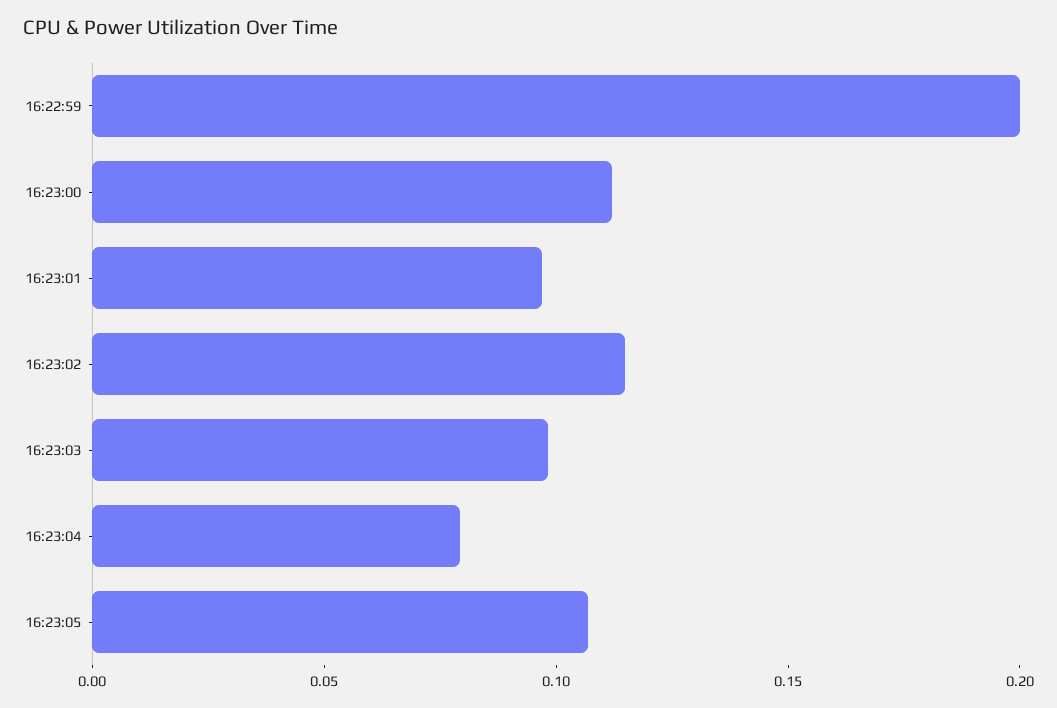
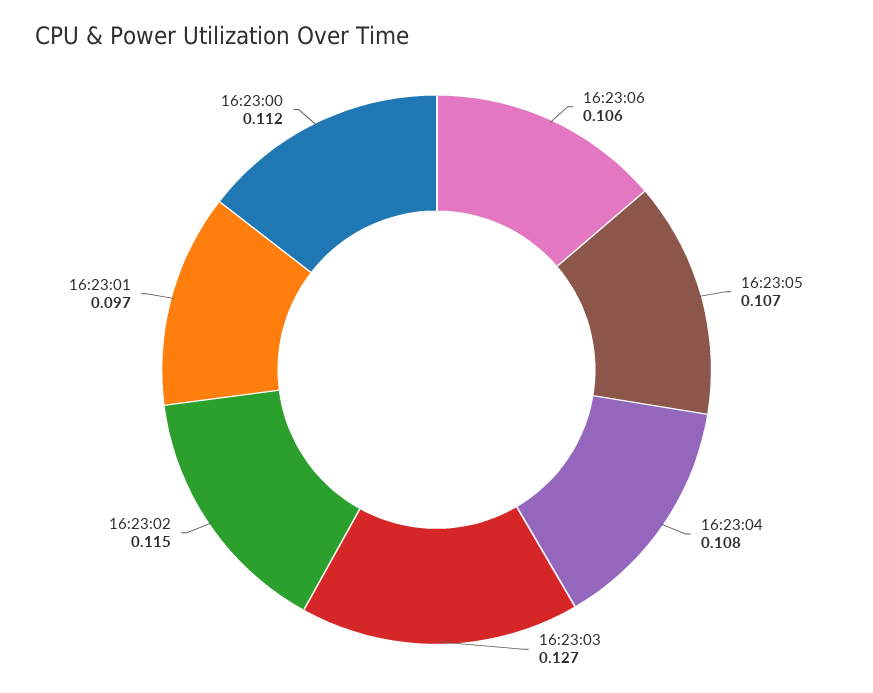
16:22:59: 0.2 -> none
16:23:03: 0.1 -> 0.127
16:23:04: 0.08 -> 0.108
16:23:06: none -> 0.106

